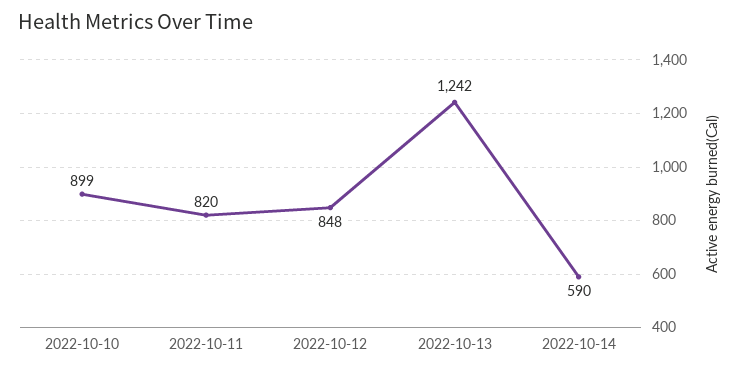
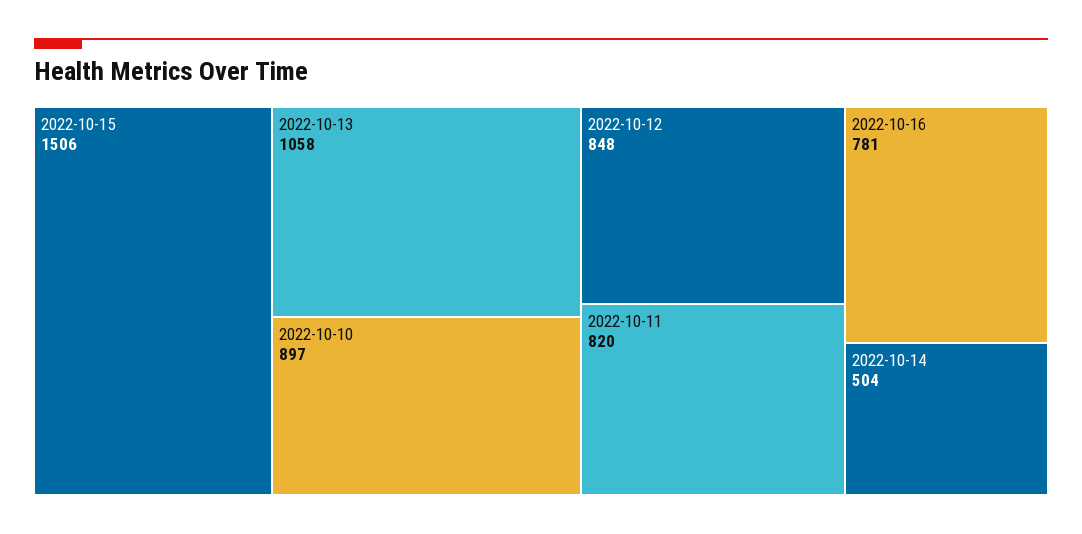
2022-10-10: 899 -> 897
2022-10-13: 1242 -> 1058
2022-10-14: 590 -> 504
2022-10-15: none -> 1506
2022-10-16: none -> 781

